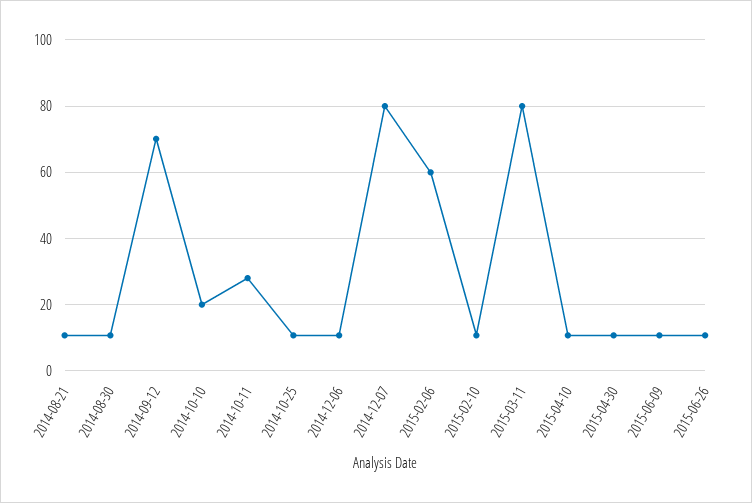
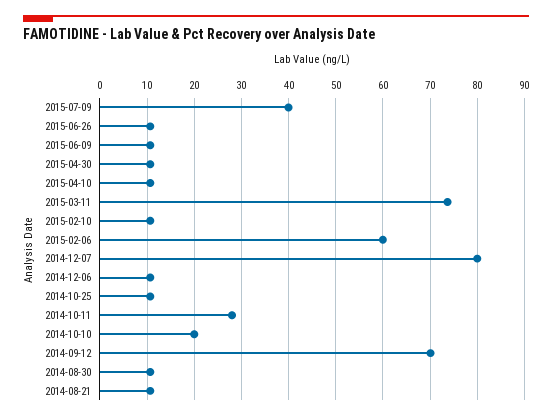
2015-03-11: 80 -> 74
2015-07-09: none -> 40

